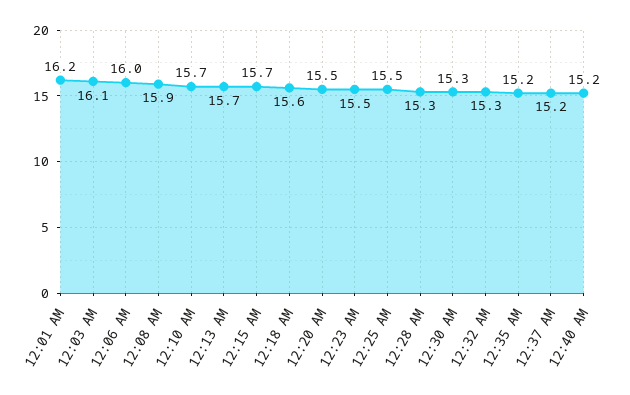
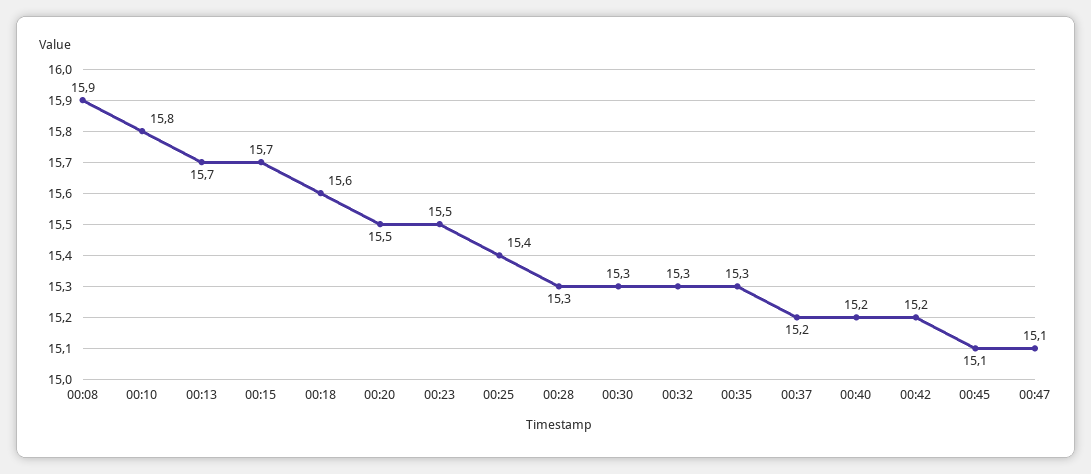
12:01 AM: 16.2 -> none
12:03 AM: 16.1 -> none
12:06 AM: 16 -> none
12:10 AM: 15.7 -> 15.8
12:25 AM: 15.5 -> 15.4
12:35 AM: 15.2 -> 15.3
00:42: none -> 15.2
00:45: none -> 15.1
00:47: none -> 15.1

